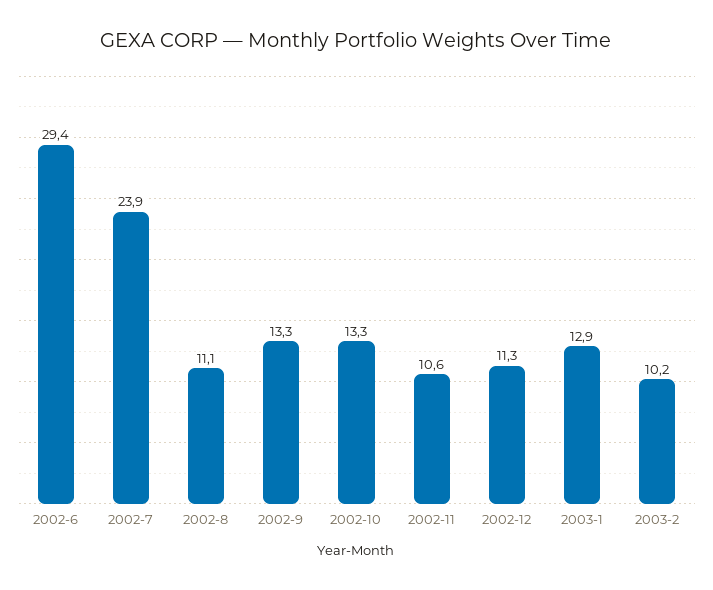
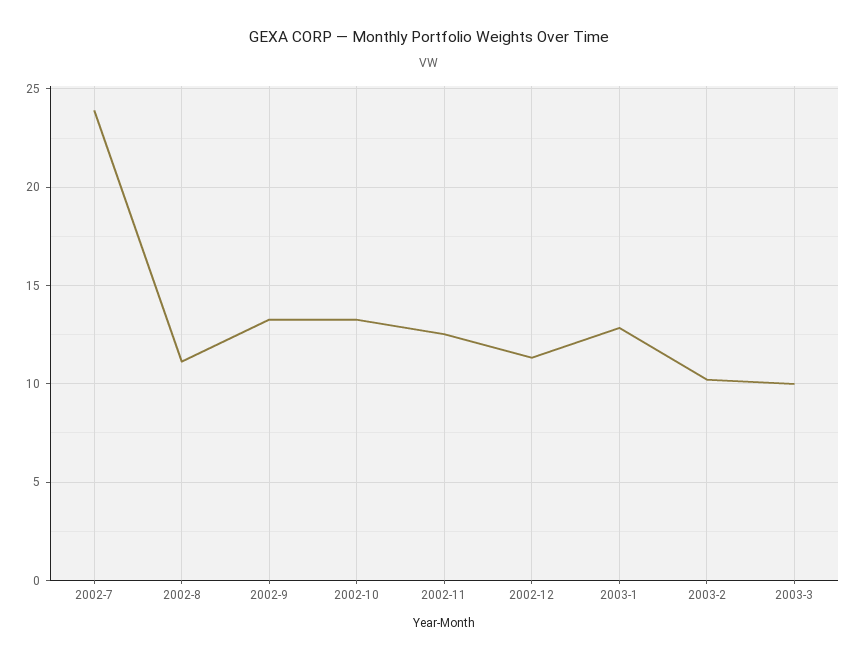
2002-6: 29.4 -> none
2002-11: 10.6 -> 12.5
2003-3: none -> 10

